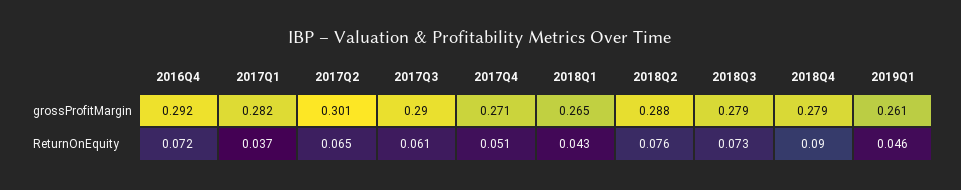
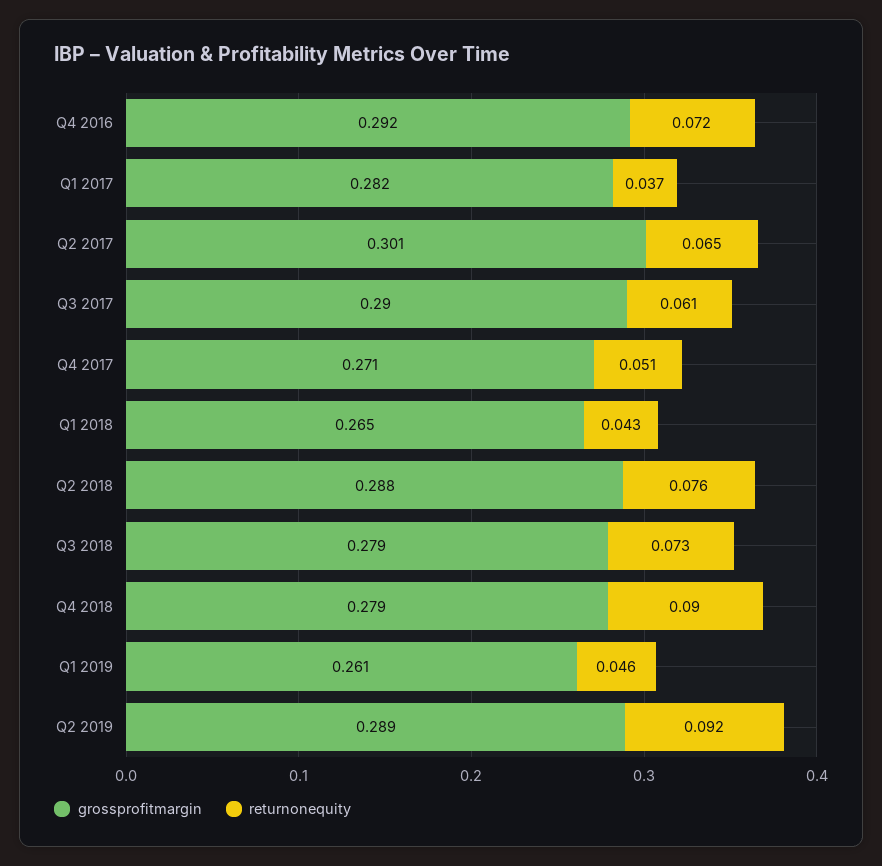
grossProfitMargin, Q2 2019: none -> 0.289
ReturnOnEquity, Q2 2019: none -> 0.092

